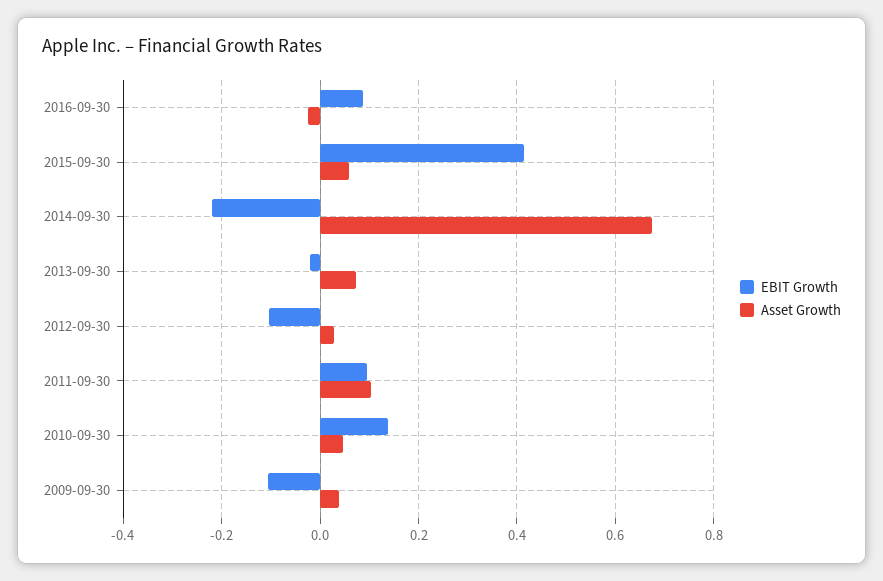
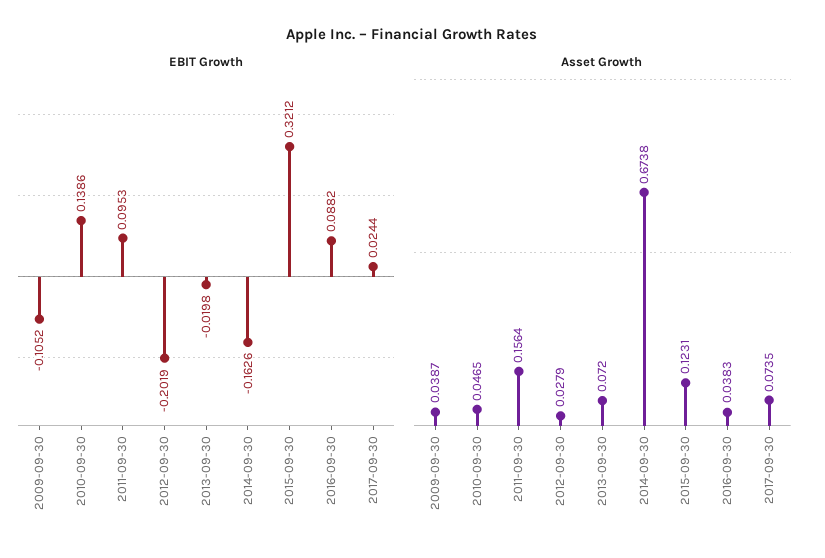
Asset Growth, 2016-09-30: -0.02 -> 0.0383
EBIT Growth, 2015-09-30: 0.42 -> 0.3212
Asset Growth, 2015-09-30: 0.06 -> 0.1231
EBIT Growth, 2014-09-30: -0.22 -> -0.1626
EBIT Growth, 2012-09-30: -0.1 -> -0.2019
Asset Growth, 2011-09-30: 0.1 -> 0.1564
EBIT Growth, 2017-09-30: none -> 0.0244
Asset Growth, 2017-09-30: none -> 0.0735

